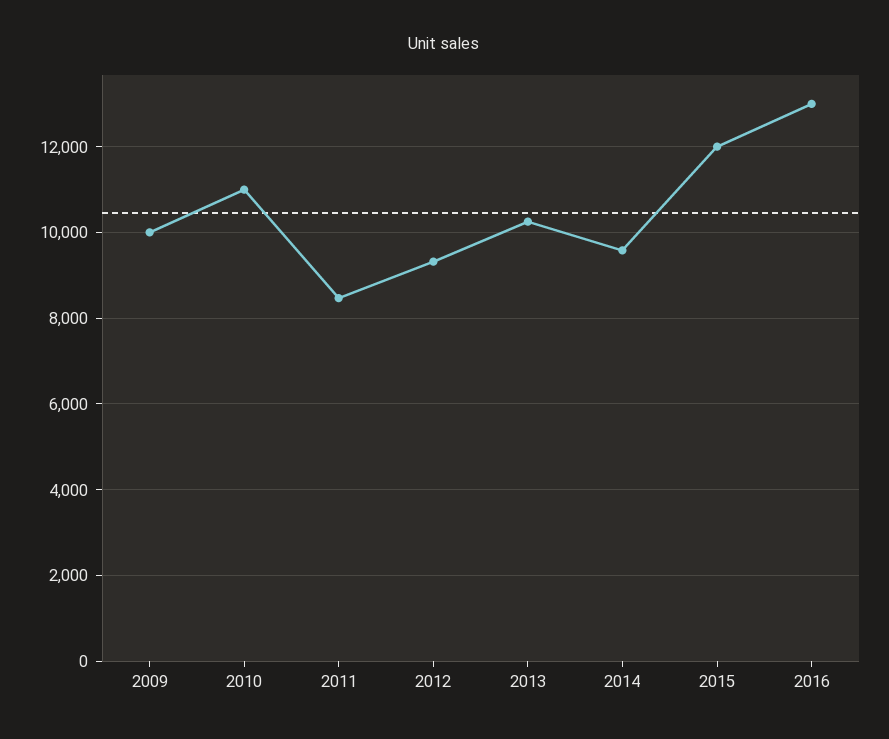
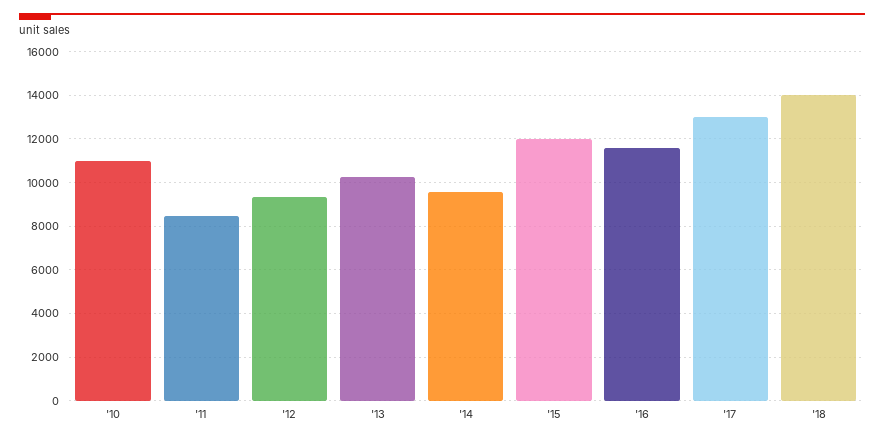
2009: 10000 -> none
2016: 13000 -> 11500
'17: none -> 13000
'18: none -> 14000

